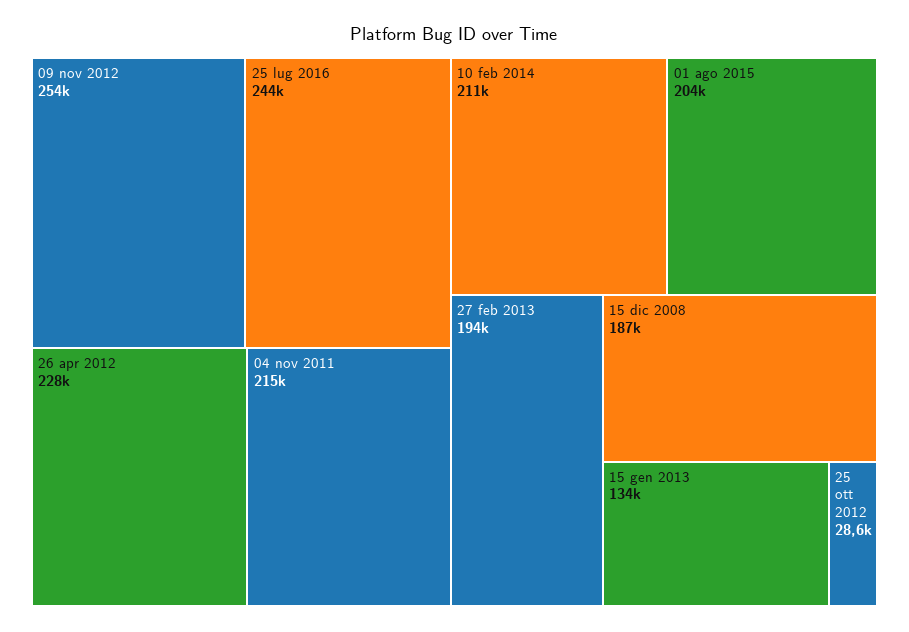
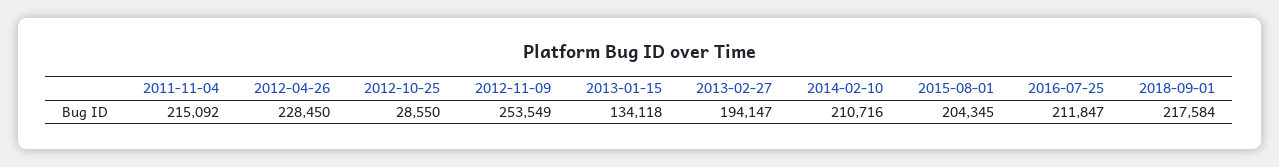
25 lug 2016: 244000 -> 211847
15 dic 2008: 187000 -> none
2018-09-01: none -> 217584

